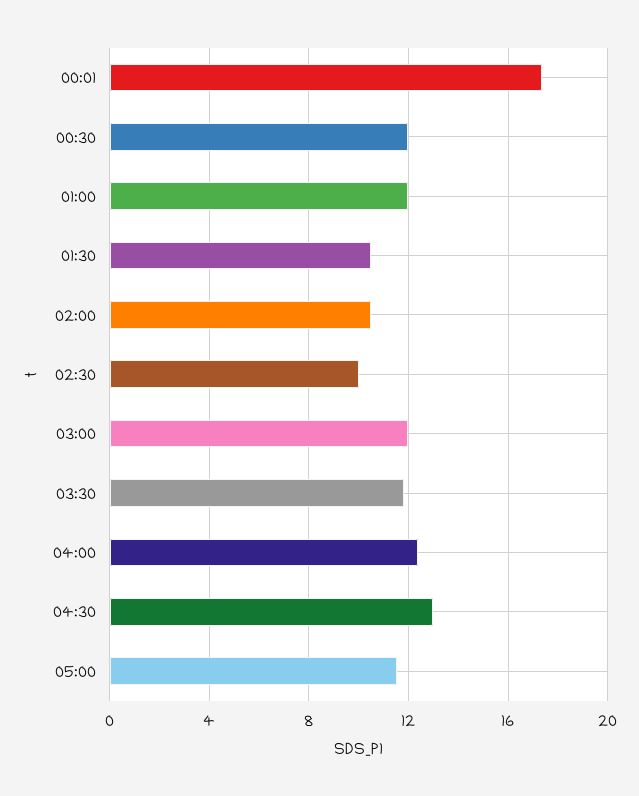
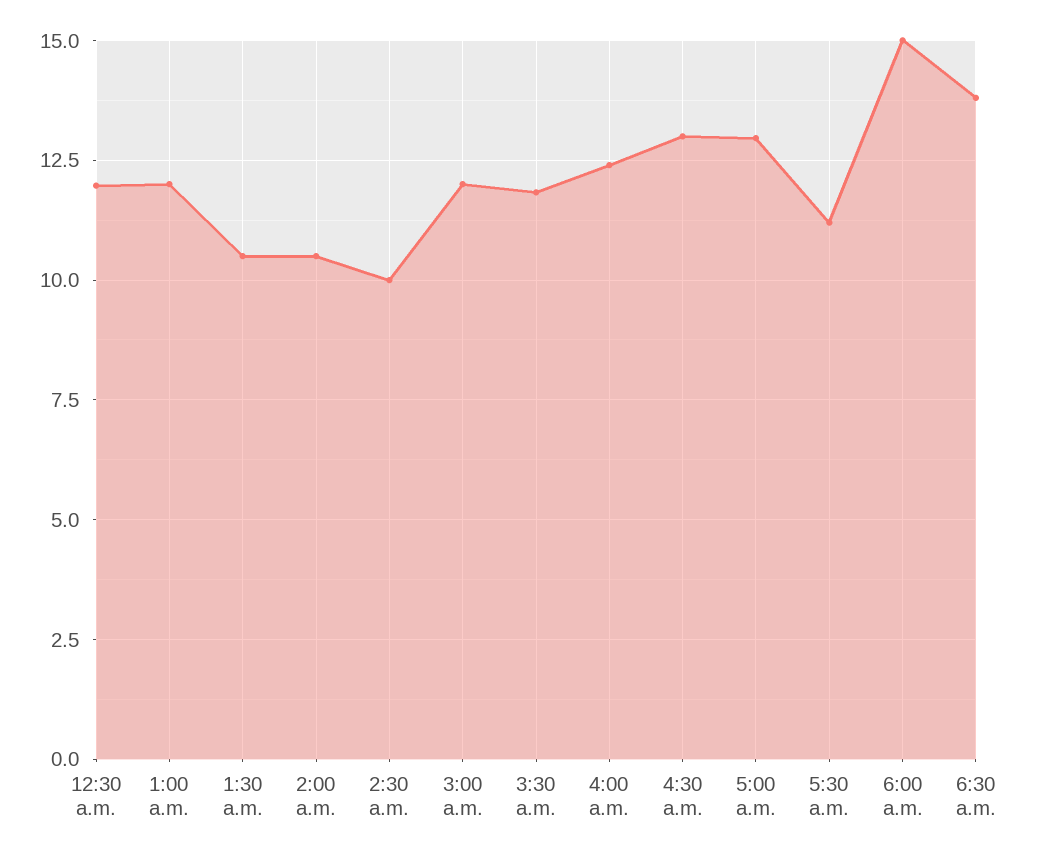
00:01: 17.5 -> none
05:00: 11.5 -> 13
5:30 a.m.: none -> 11.25
6:00 a.m.: none -> 15
6:30 a.m.: none -> 13.75

